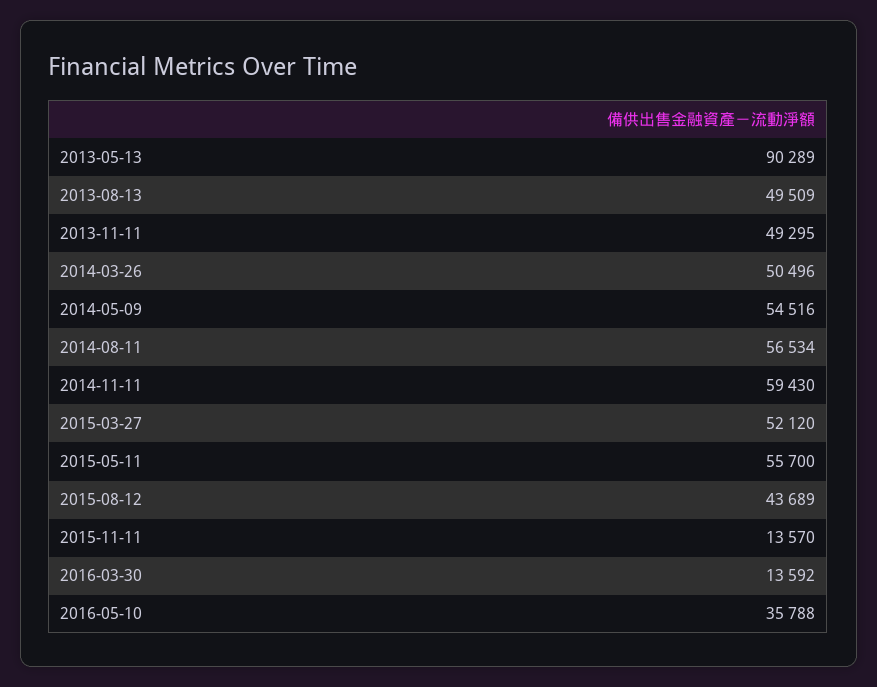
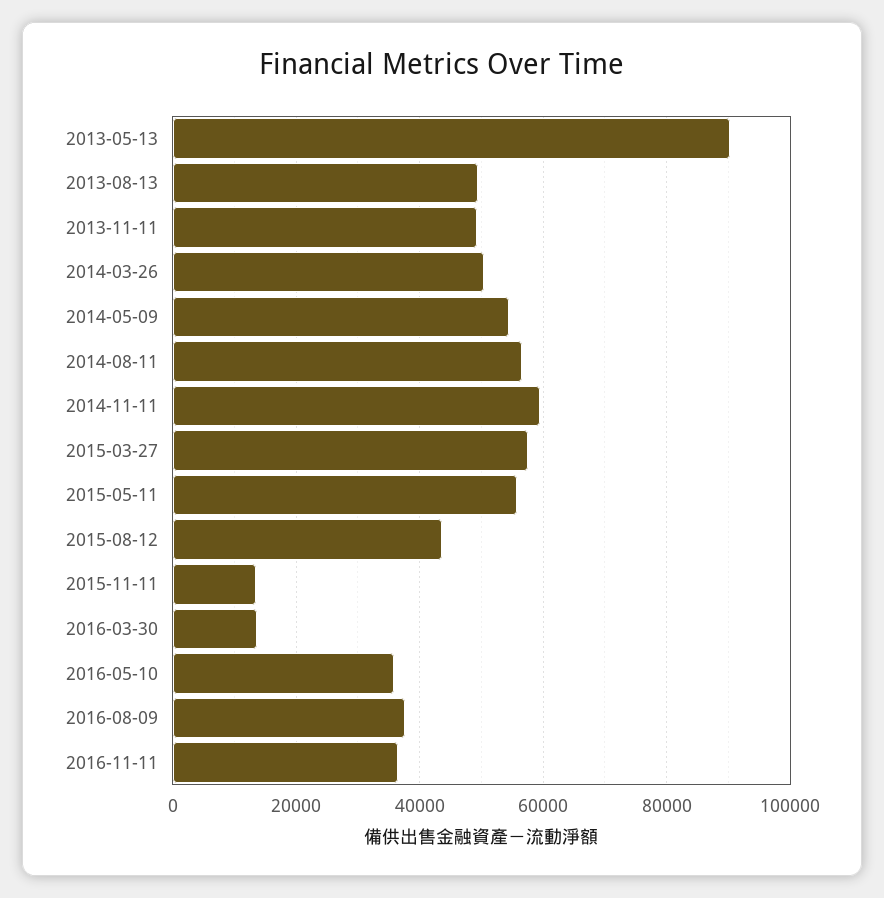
2015-03-27: 52120 -> 58000
2016-08-09: none -> 38000
2016-11-11: none -> 36000

